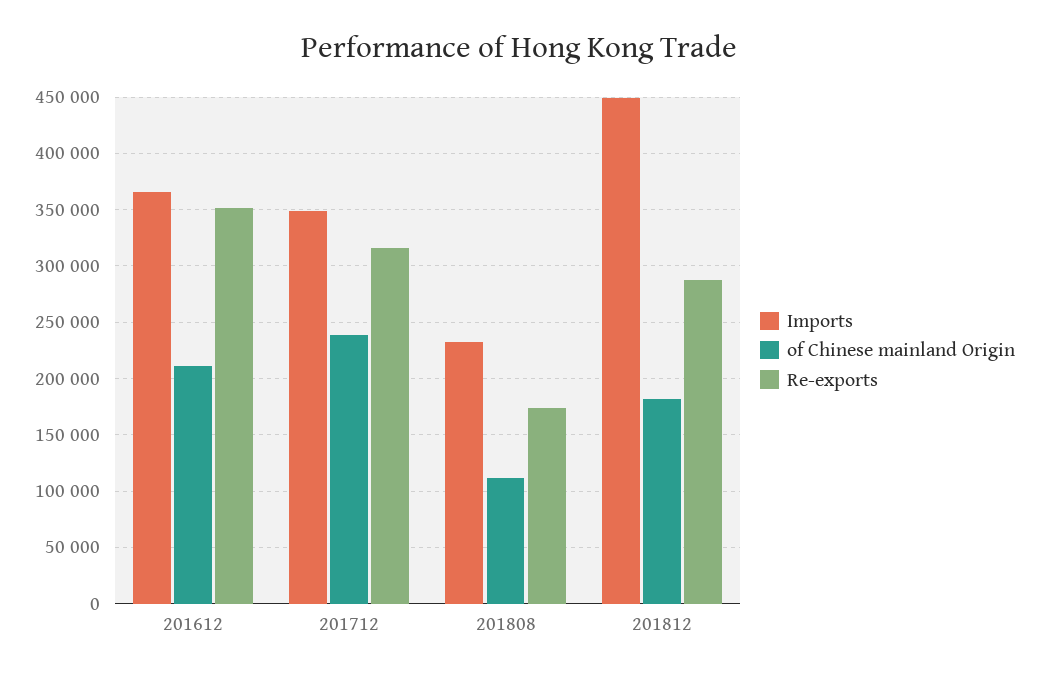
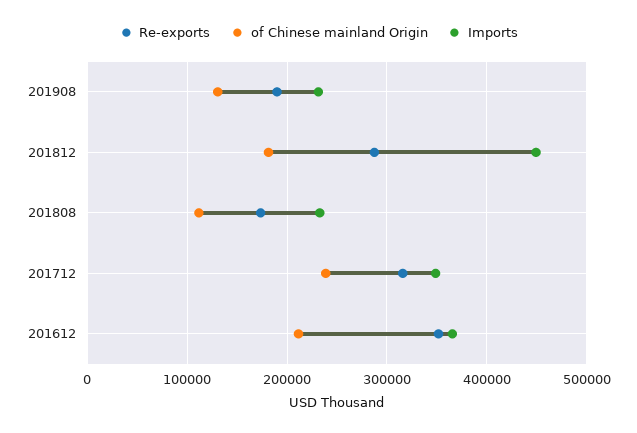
Re-exports, 201908: none -> 190000
of Chinese mainland Origin, 201908: none -> 130000
Imports, 201908: none -> 230000

